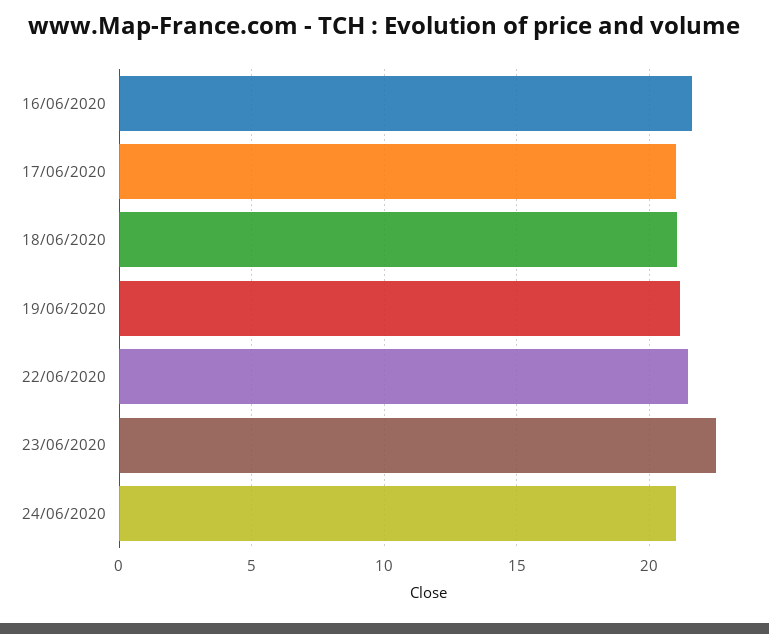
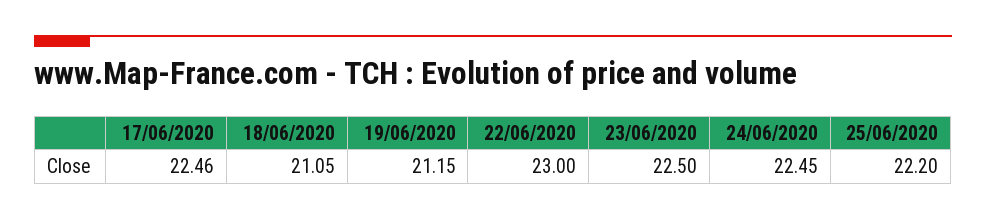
16/06/2020: 21.5 -> none
17/06/2020: 21 -> 22.46
22/06/2020: 21.5 -> 23
24/06/2020: 21 -> 22.45
25/06/2020: none -> 22.2

